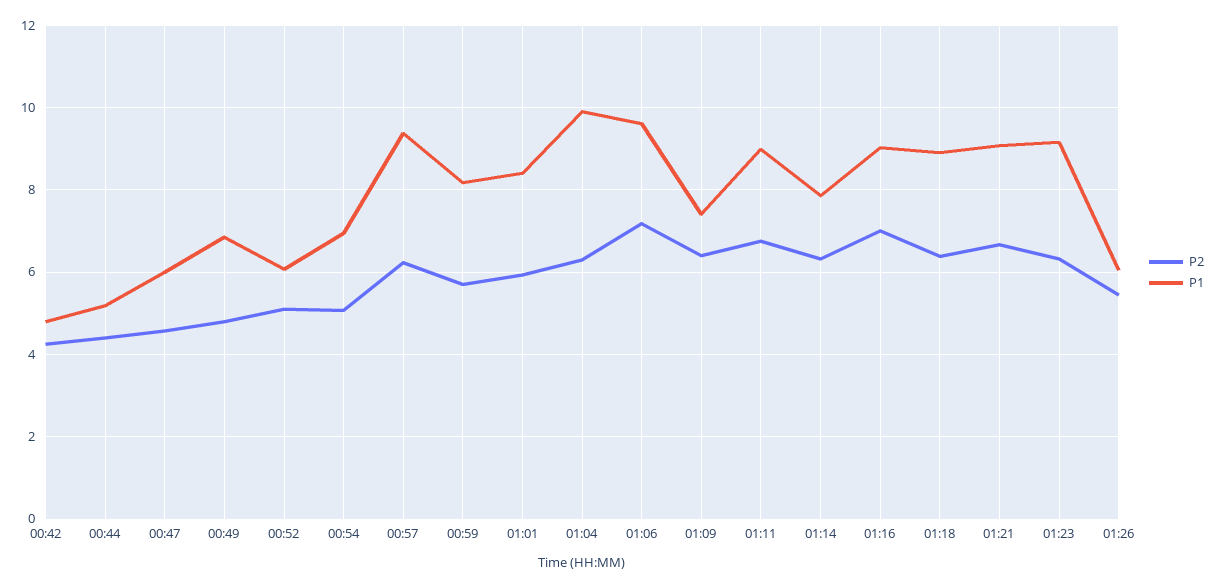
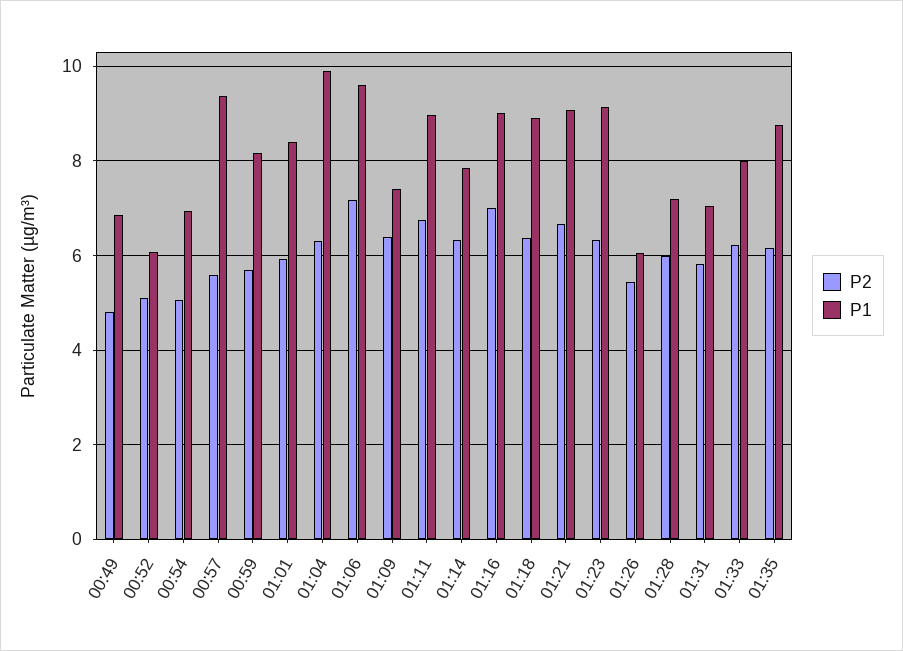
P2, 00:42: 4.2 -> none
P1, 00:42: 4.8 -> none
P2, 00:44: 4.4 -> none
P1, 00:44: 5.2 -> none
P2, 00:47: 4.6 -> none
P1, 00:47: 6 -> none
P2, 00:57: 6.2 -> 5.6
P2, 01:28: none -> 6
P1, 01:28: none -> 7.2
P2, 01:31: none -> 5.8
P1, 01:31: none -> 7
P2, 01:33: none -> 6.2
P1, 01:33: none -> 8
P2, 01:35: none -> 6.2
P1, 01:35: none -> 8.8

